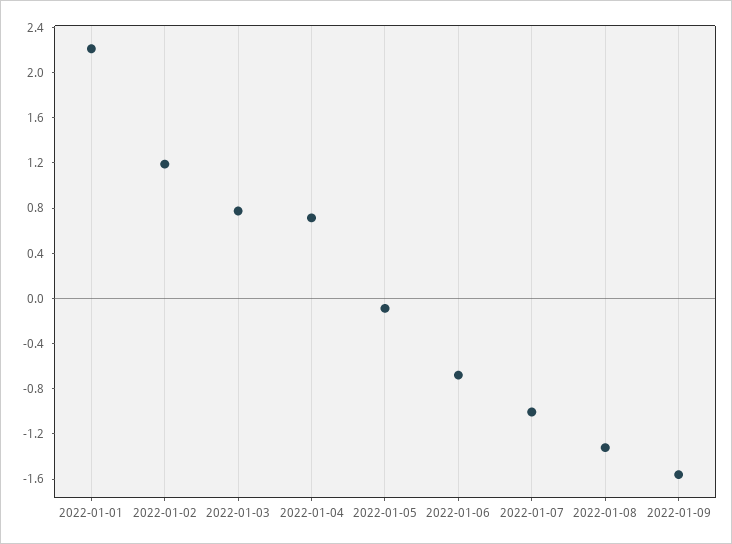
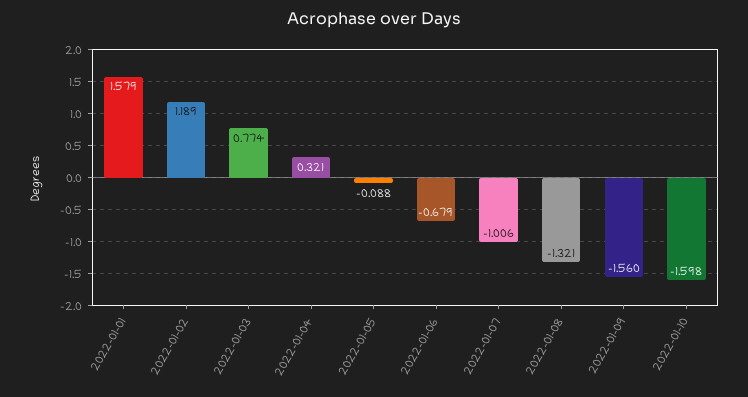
2022-01-01: 2.2 -> 1.579
2022-01-04: 0.7 -> 0.321
2022-01-10: none -> -1.598

